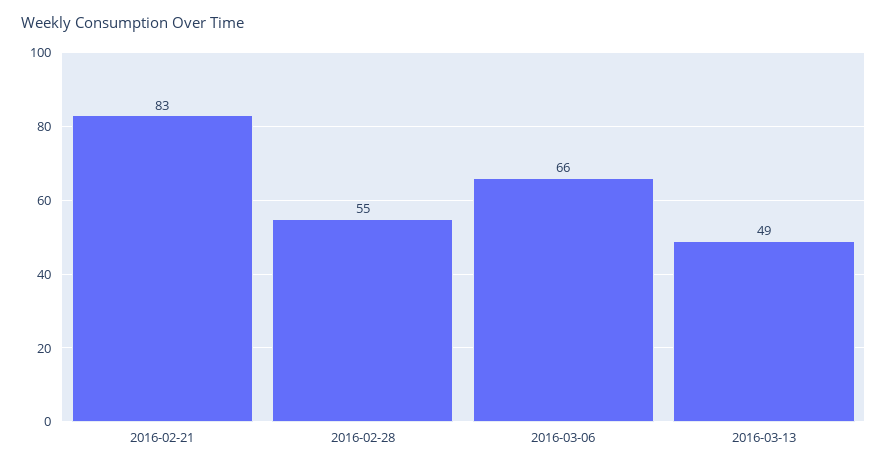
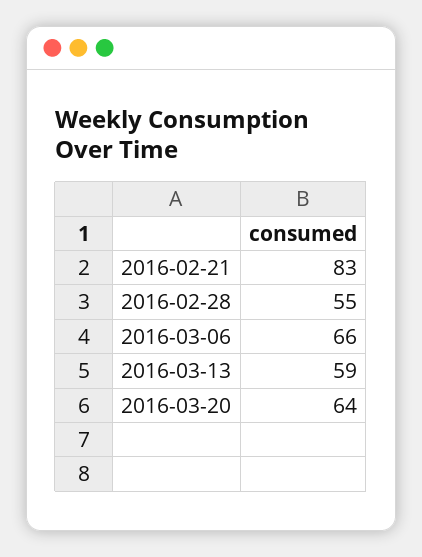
2016-03-13: 49 -> 59
2016-03-20: none -> 64

